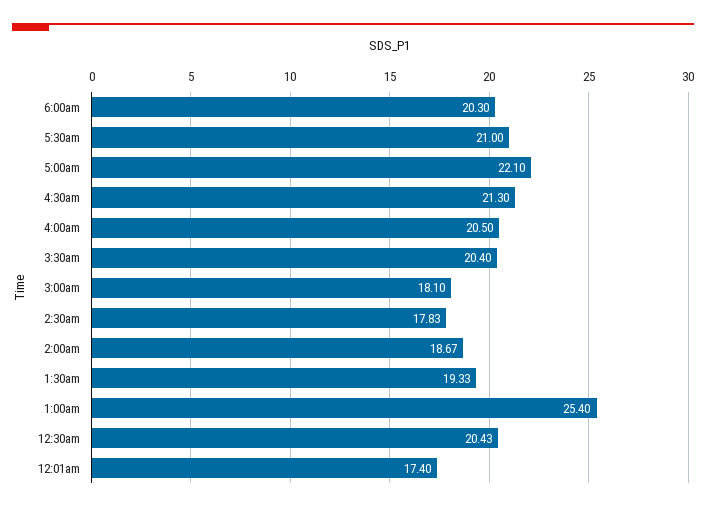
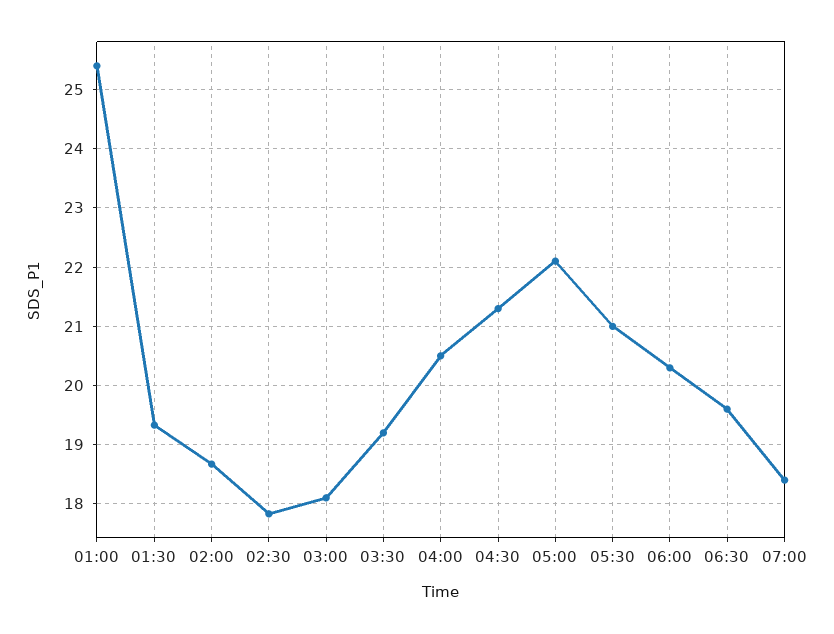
3:30am: 20.4 -> 19.2
12:30am: 20.43 -> none
12:01am: 17.4 -> none
06:30: none -> 19.6
07:00: none -> 18.4

